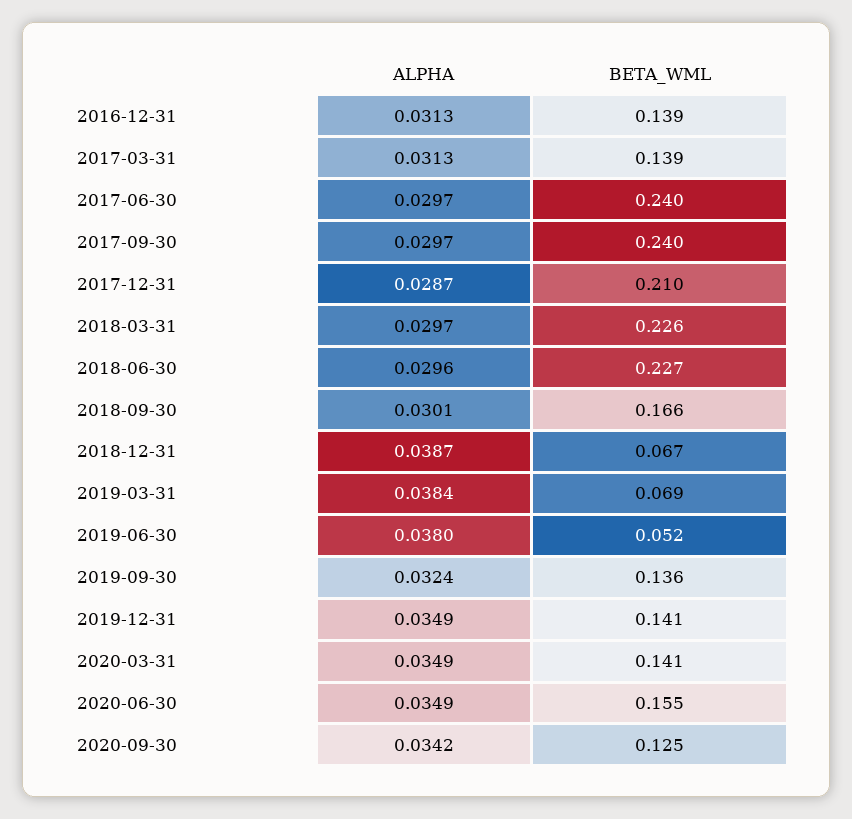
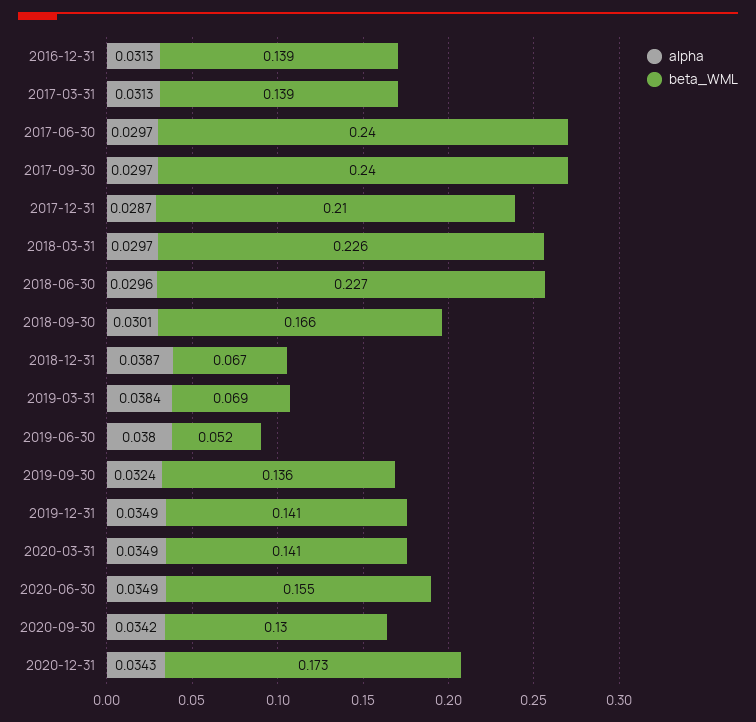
BETA_WML, 2020-09-30: 0.125 -> 0.13
ALPHA, 2020-12-31: none -> 0.0343
BETA_WML, 2020-12-31: none -> 0.173

